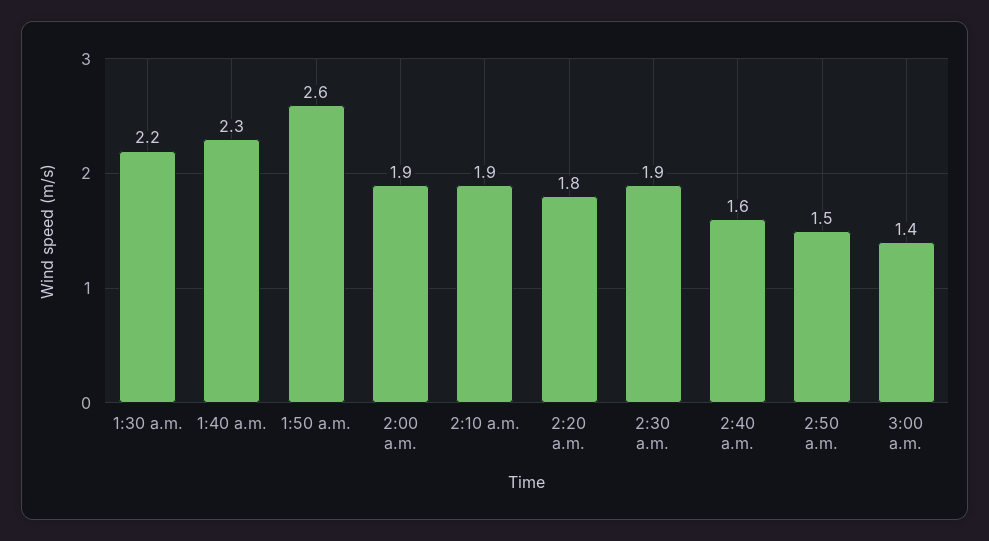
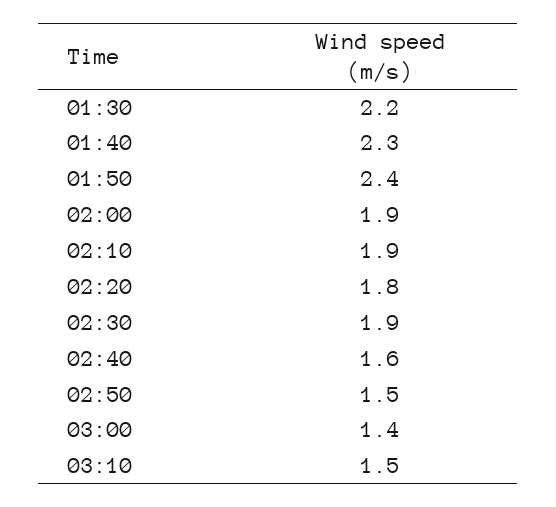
1:50 a.m.: 2.6 -> 2.4
03:10: none -> 1.5

